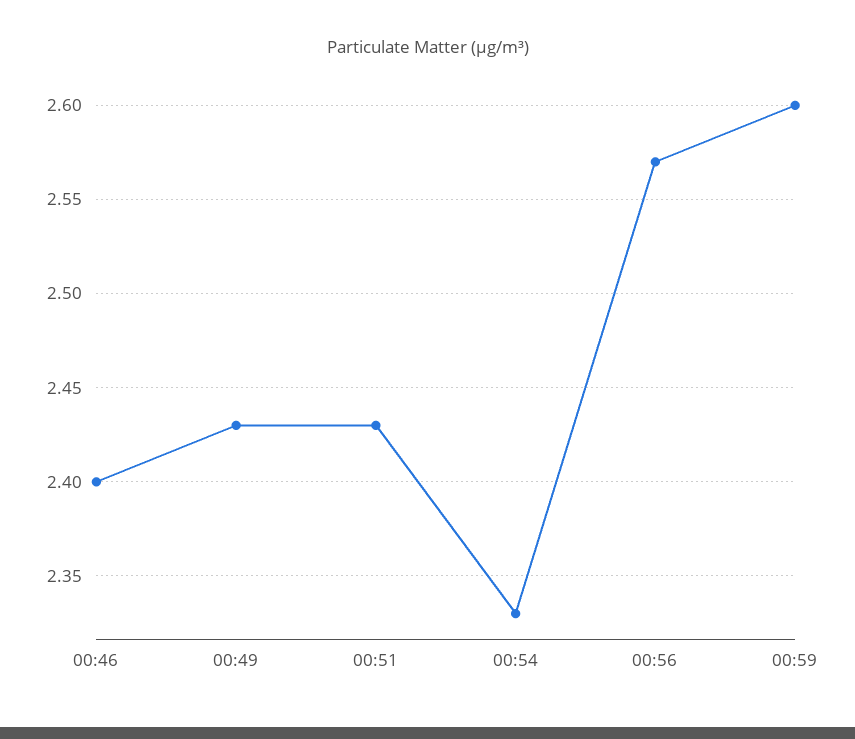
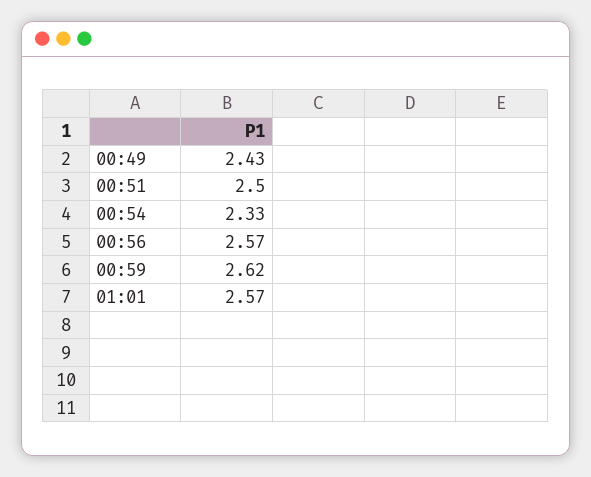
00:46: 2.4 -> none
00:51: 2.43 -> 2.5
00:59: 2.6 -> 2.62
01:01: none -> 2.57

